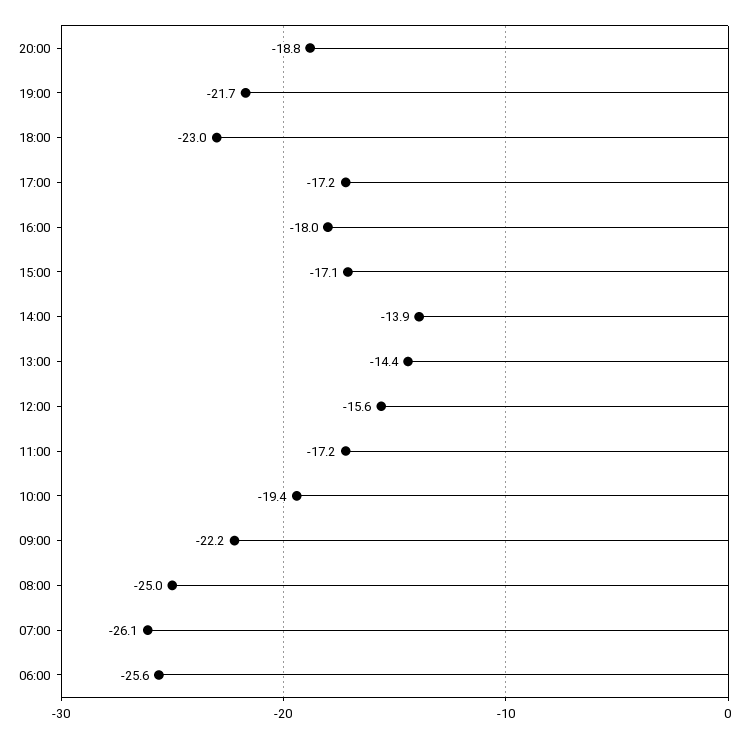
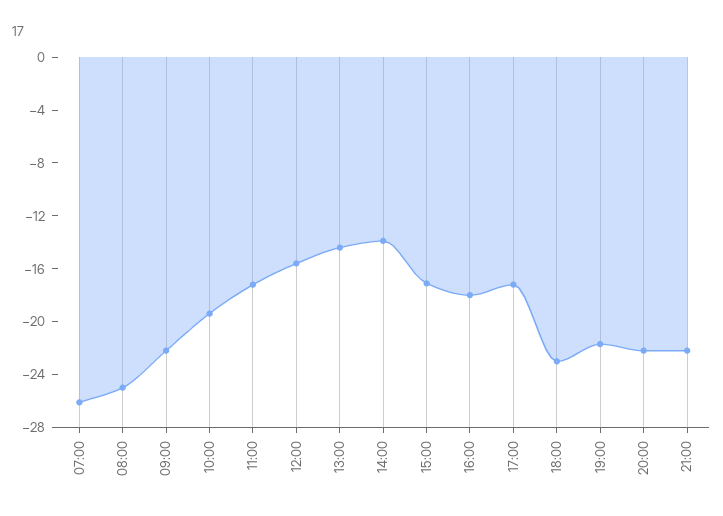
20:00: -18.8 -> -22
06:00: -25.6 -> none
21:00: none -> -22

